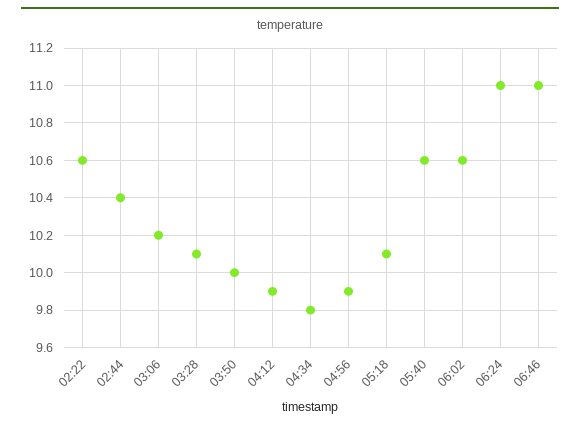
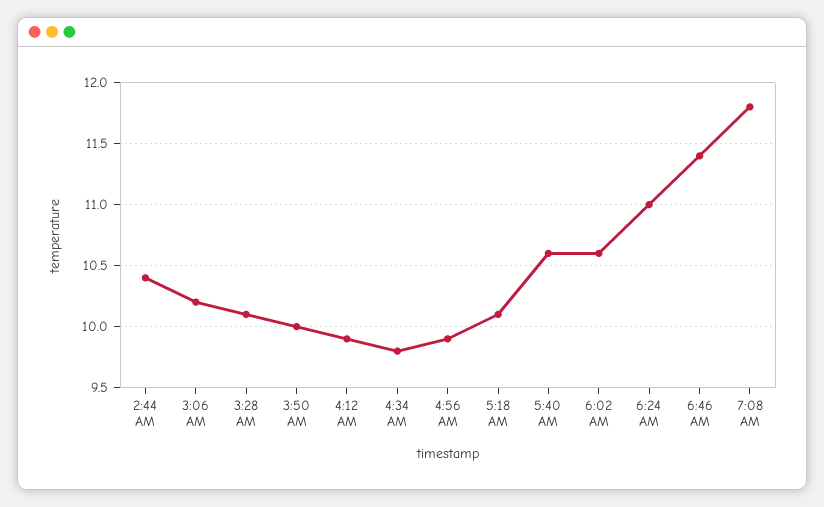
02:22: 10.6 -> none
06:46: 11 -> 11.4
7:08 AM: none -> 11.8

